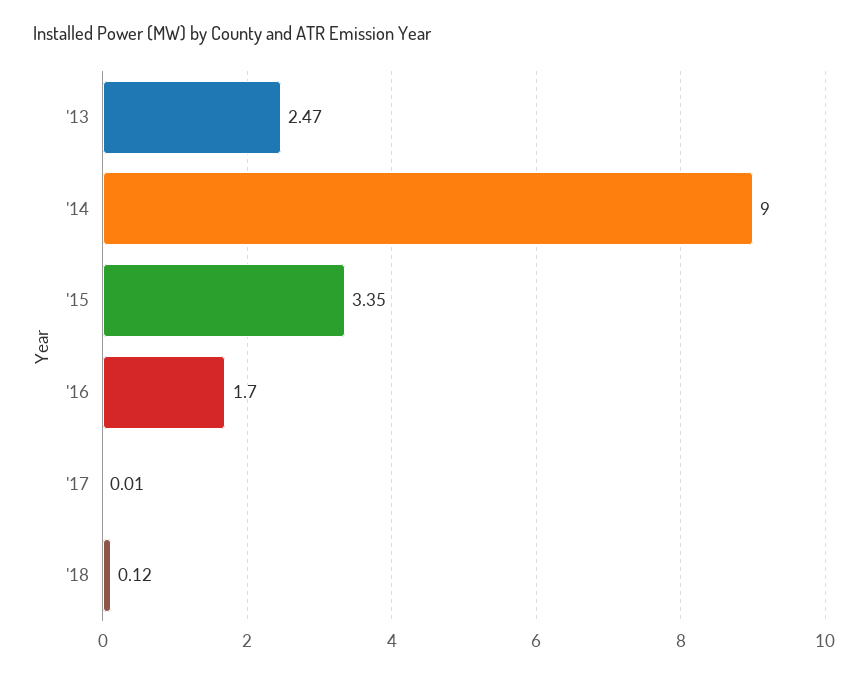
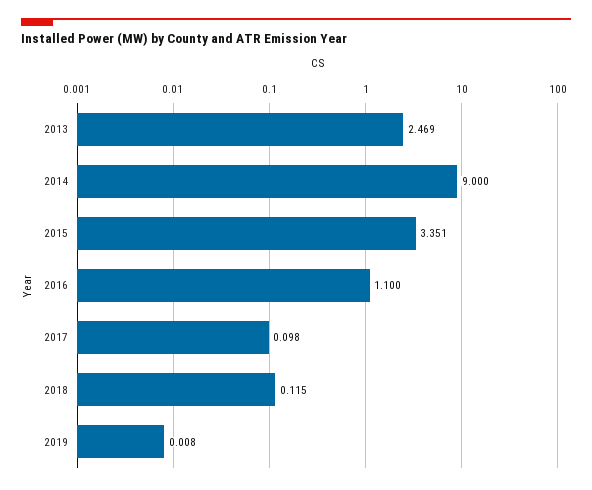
'16: 1.7 -> 1.1
'17: 0.01 -> 0.098
2019: none -> 0.008

